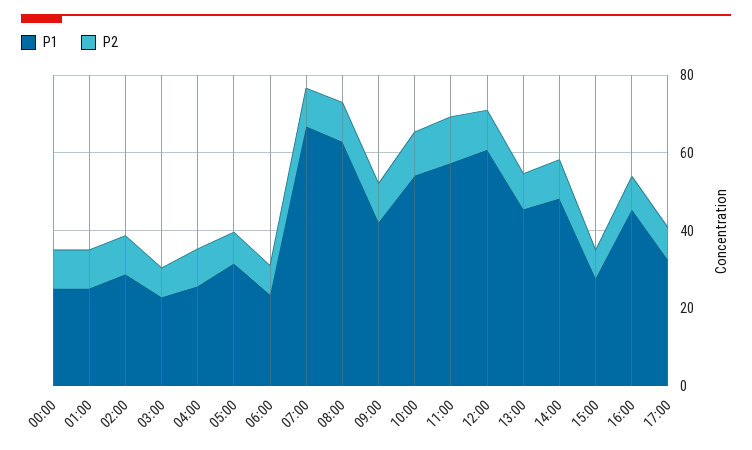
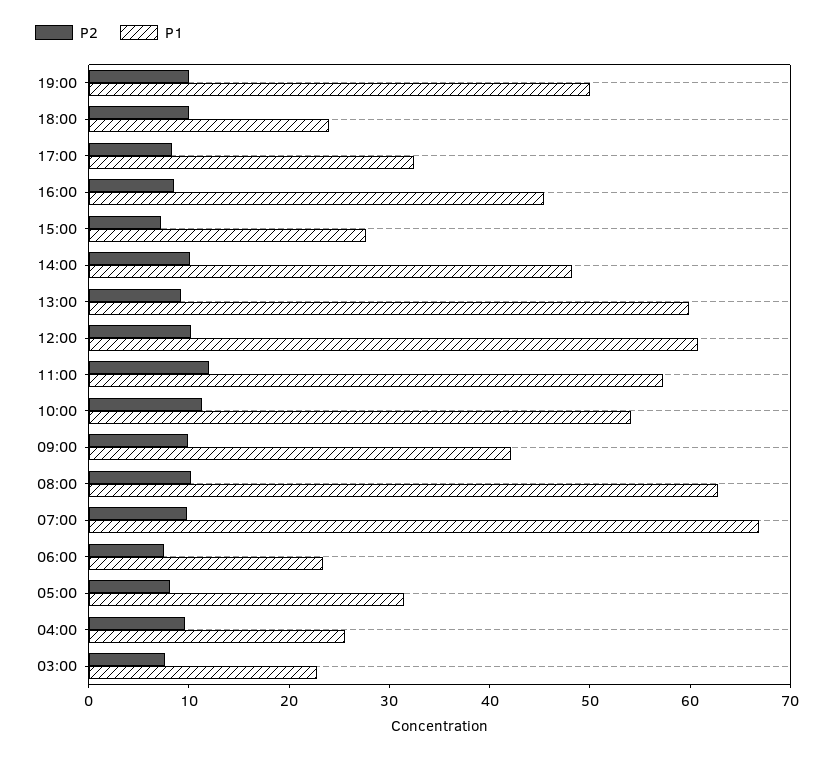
P1, 00:00: 25 -> none
P2, 00:00: 10 -> none
P1, 01:00: 25 -> none
P2, 01:00: 10 -> none
P1, 02:00: 30 -> none
P2, 02:00: 10 -> none
P1, 13:00: 45 -> 60
P2, 19:00: none -> 10
P1, 19:00: none -> 50
P2, 18:00: none -> 10
P1, 18:00: none -> 24

